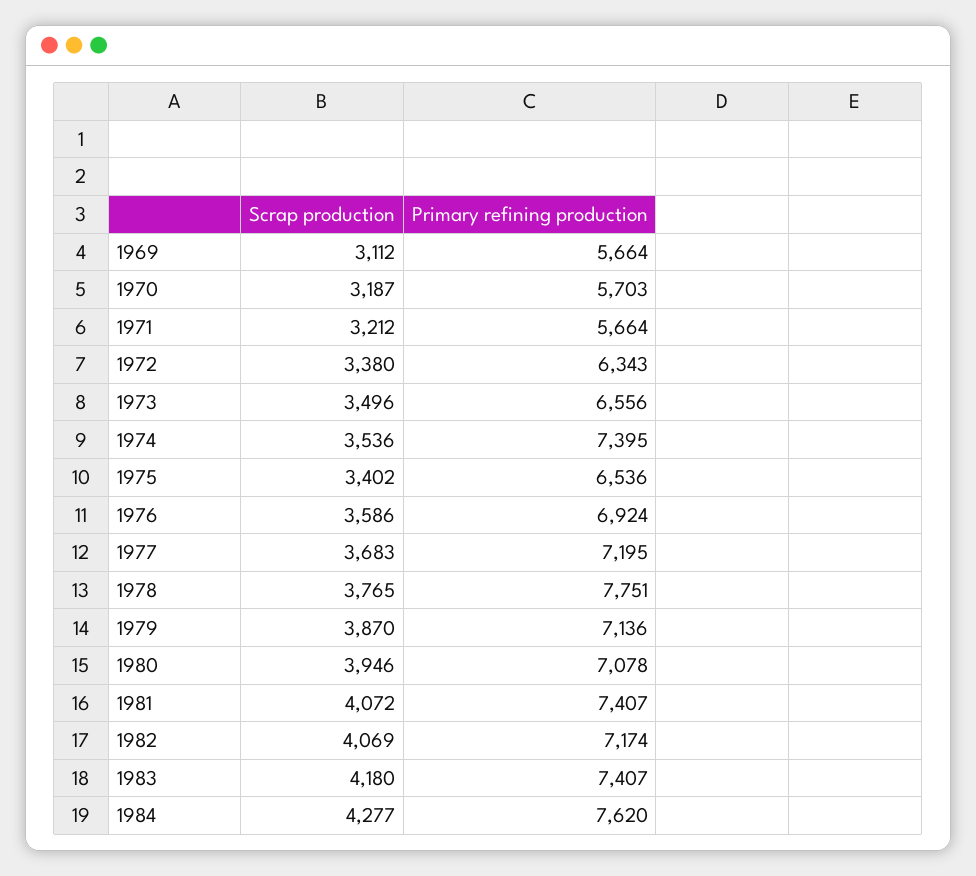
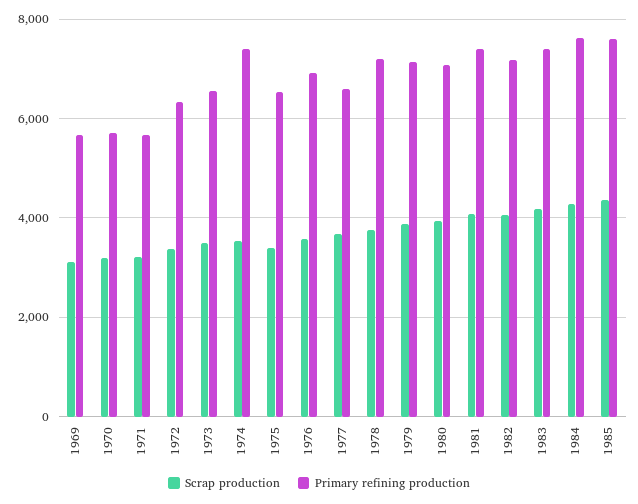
Primary refining production, 1977: 7195 -> 6600
Primary refining production, 1978: 7751 -> 7200
Scrap production, 1985: none -> 4400
Primary refining production, 1985: none -> 7600

